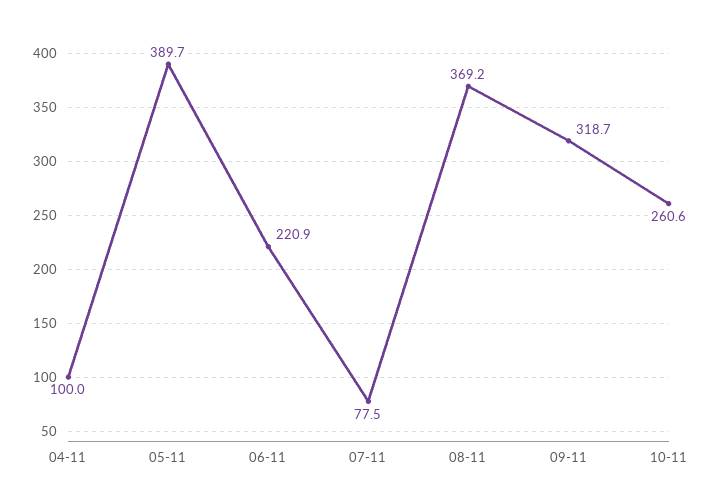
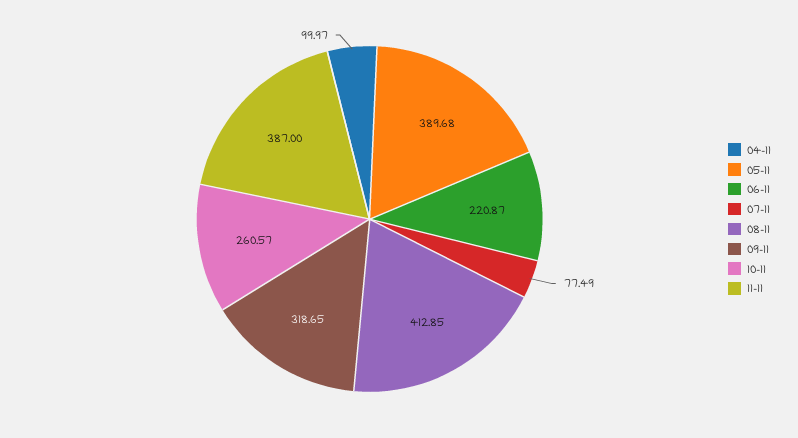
08-11: 369.2 -> 412.85
11-11: none -> 387

